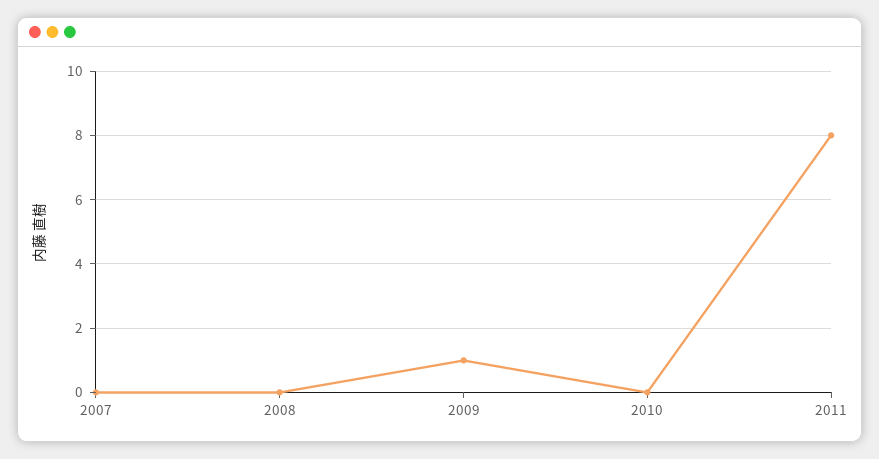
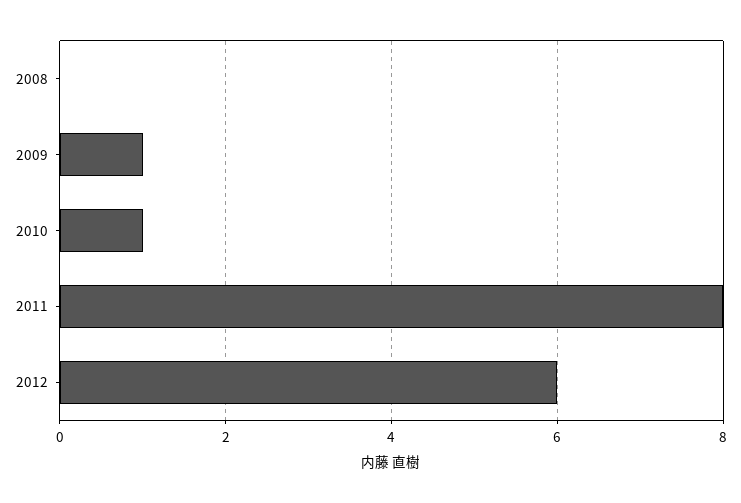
2007: 0 -> none
2010: 0 -> 1
2012: none -> 6

